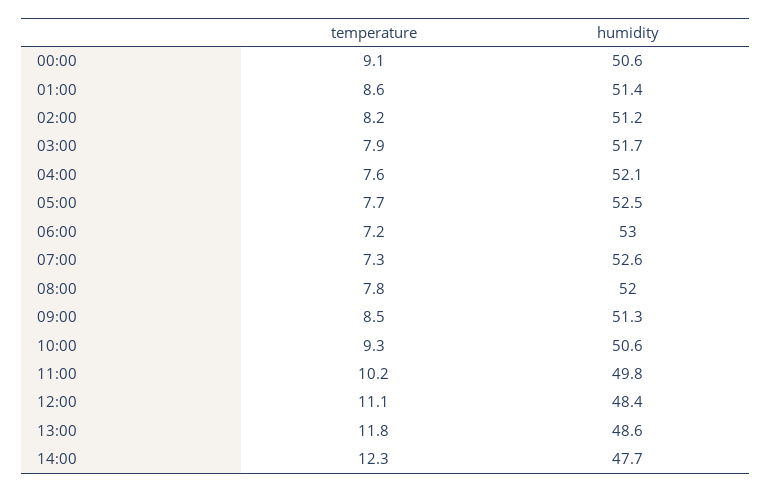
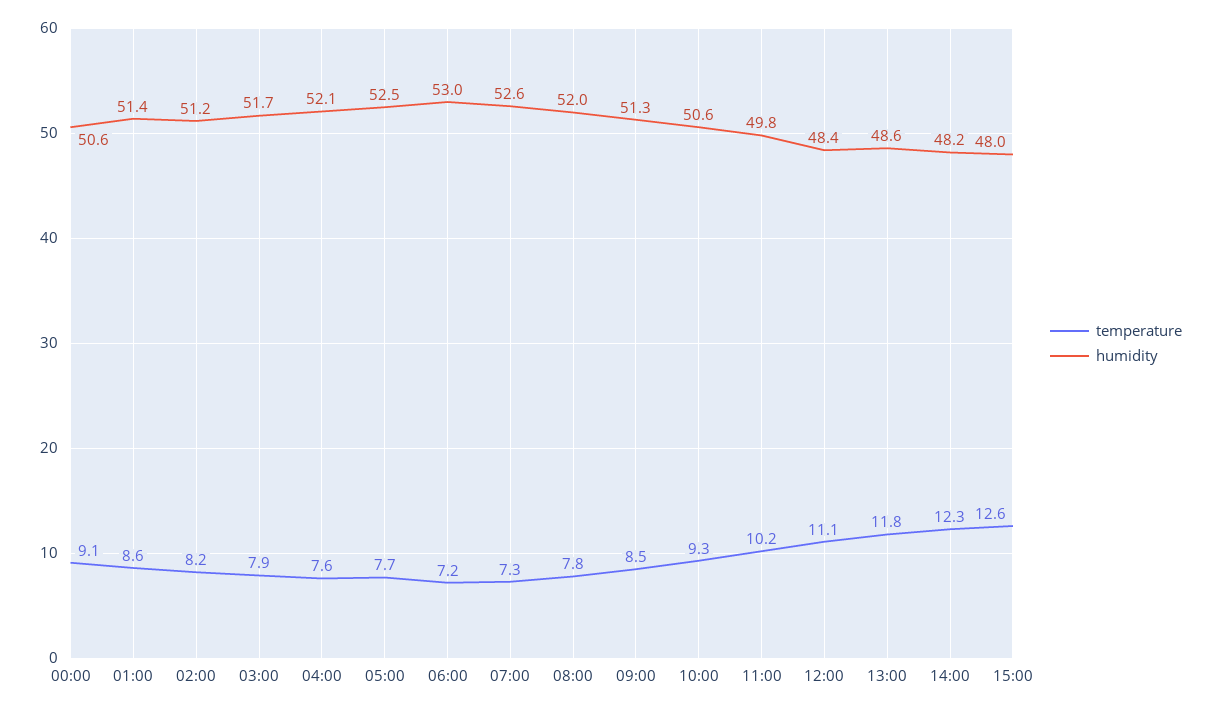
humidity, 14:00: 47.7 -> 48.2
temperature, 15:00: none -> 12.6
humidity, 15:00: none -> 48

